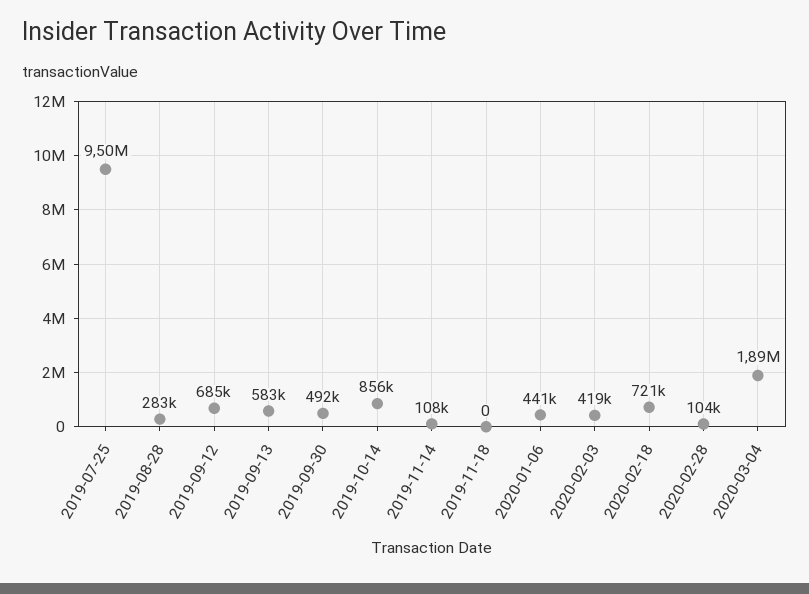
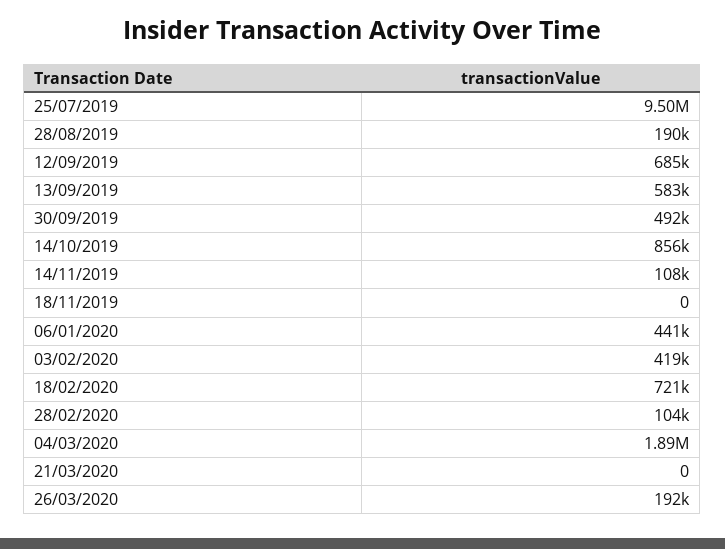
2019-08-28: 283000 -> 190000
21/03/2020: none -> 0
26/03/2020: none -> 192000

